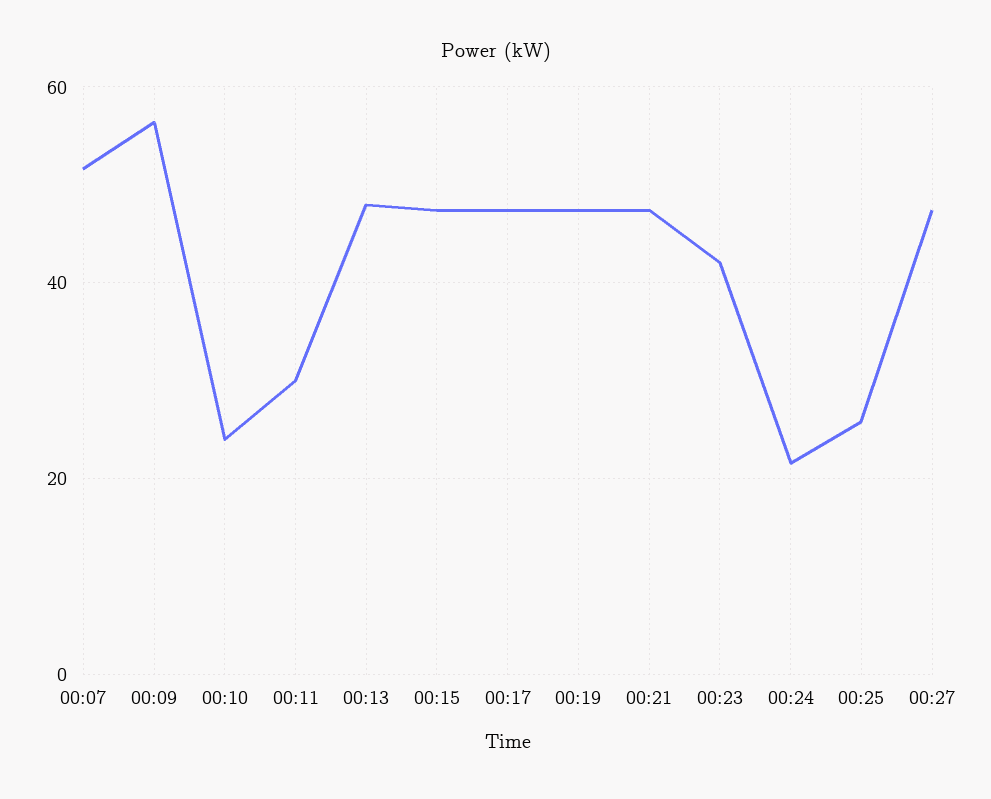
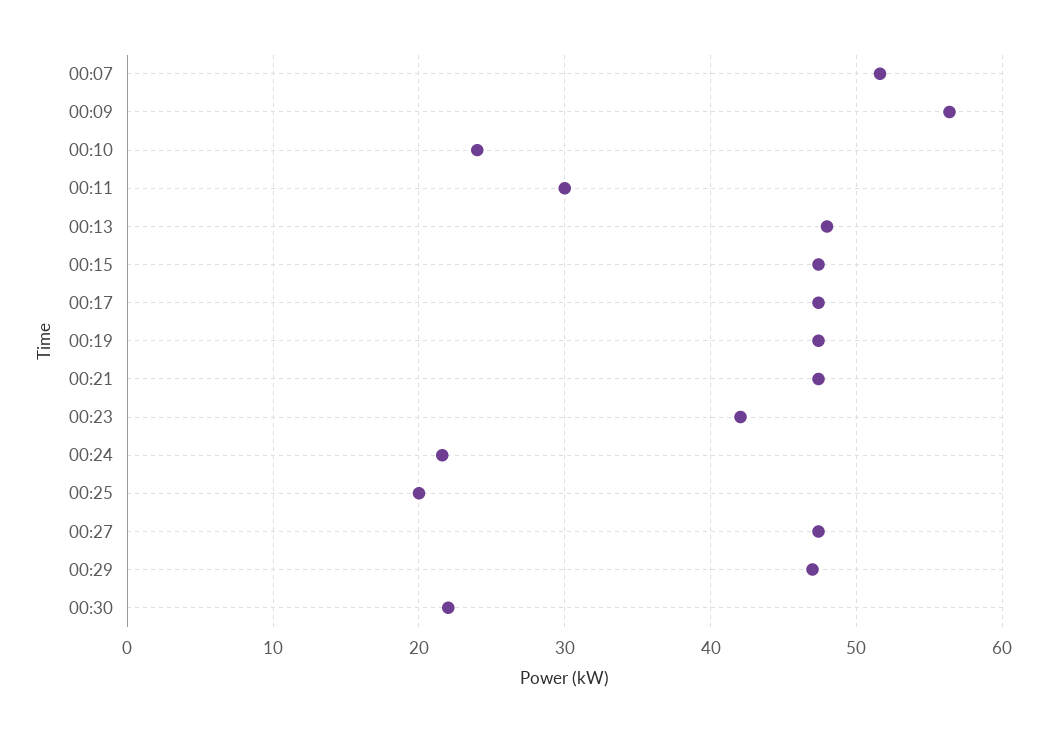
00:25: 26 -> 20
00:29: none -> 47
00:30: none -> 22

